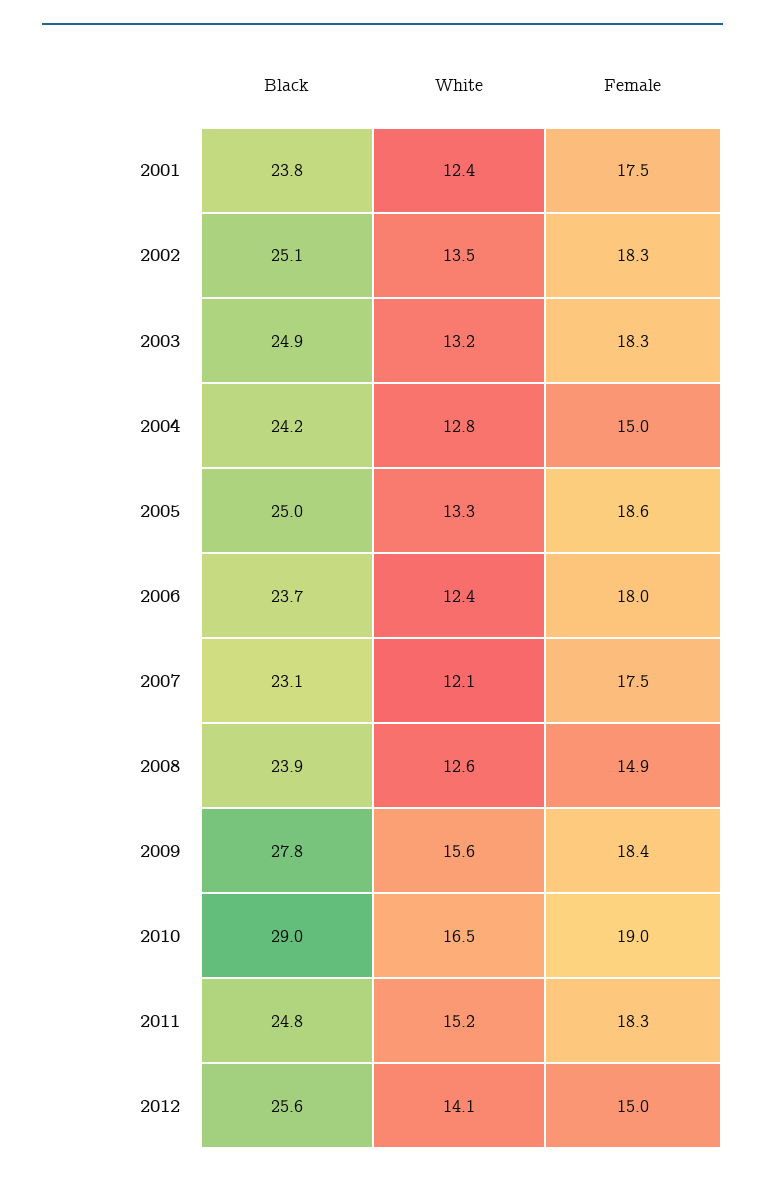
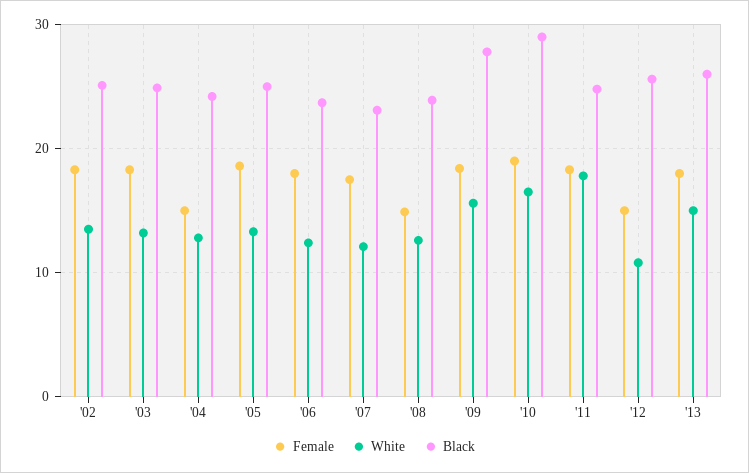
Black, 2001: 23.8 -> none
White, 2001: 12.4 -> none
Female, 2001: 17.5 -> none
White, 2011: 15.2 -> 18
White, 2012: 14.1 -> 11
Female, '13: none -> 18
White, '13: none -> 15
Black, '13: none -> 26

